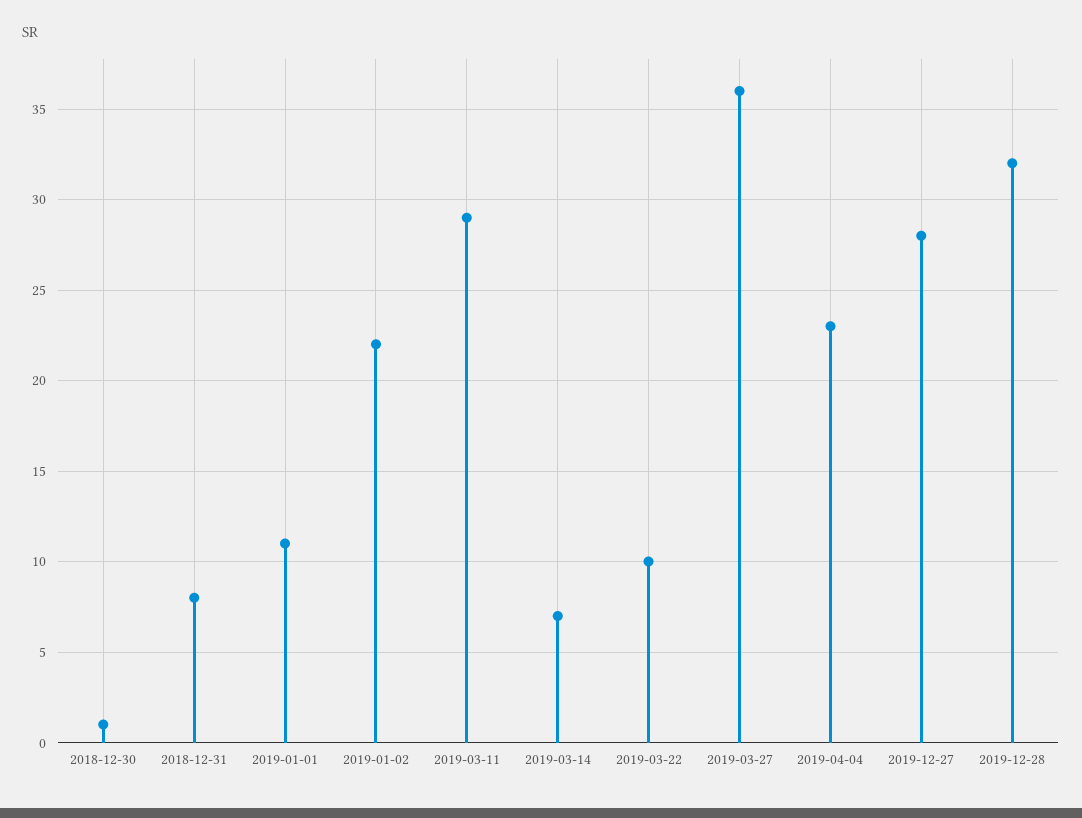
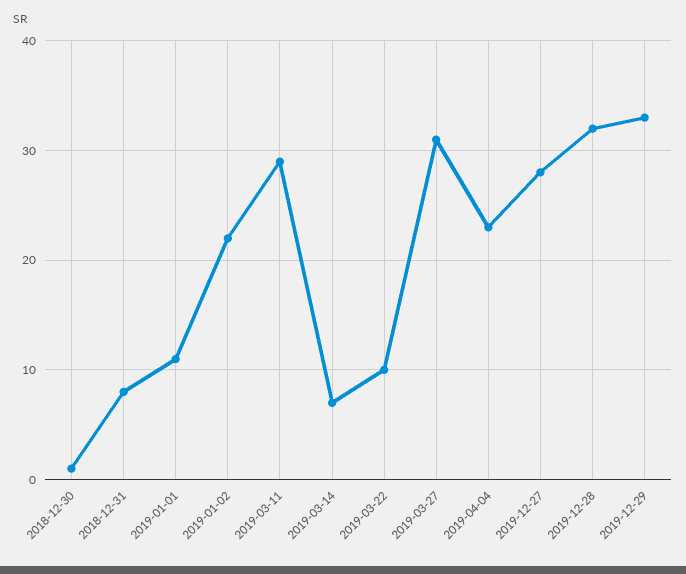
2019-03-27: 36 -> 31
2019-12-29: none -> 33

